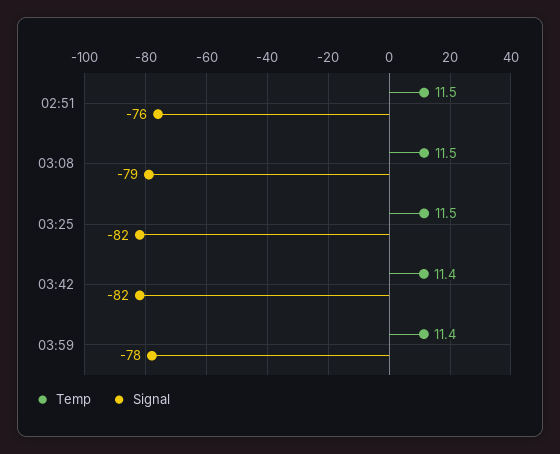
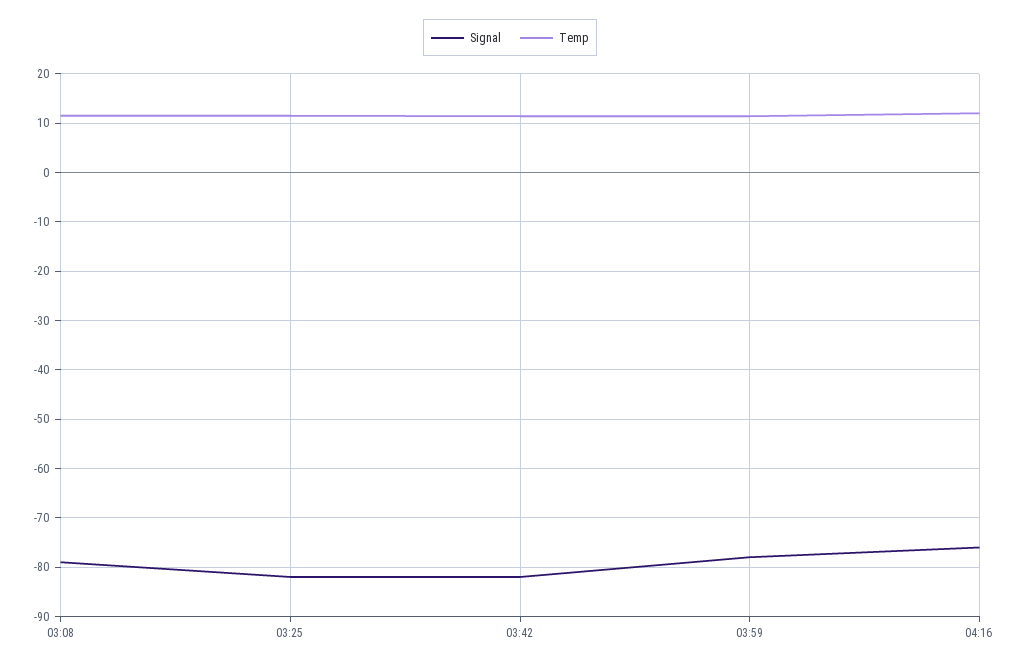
Temp, 02:51: 11.5 -> none
Signal, 02:51: -76 -> none
Signal, 04:16: none -> -76
Temp, 04:16: none -> 12

